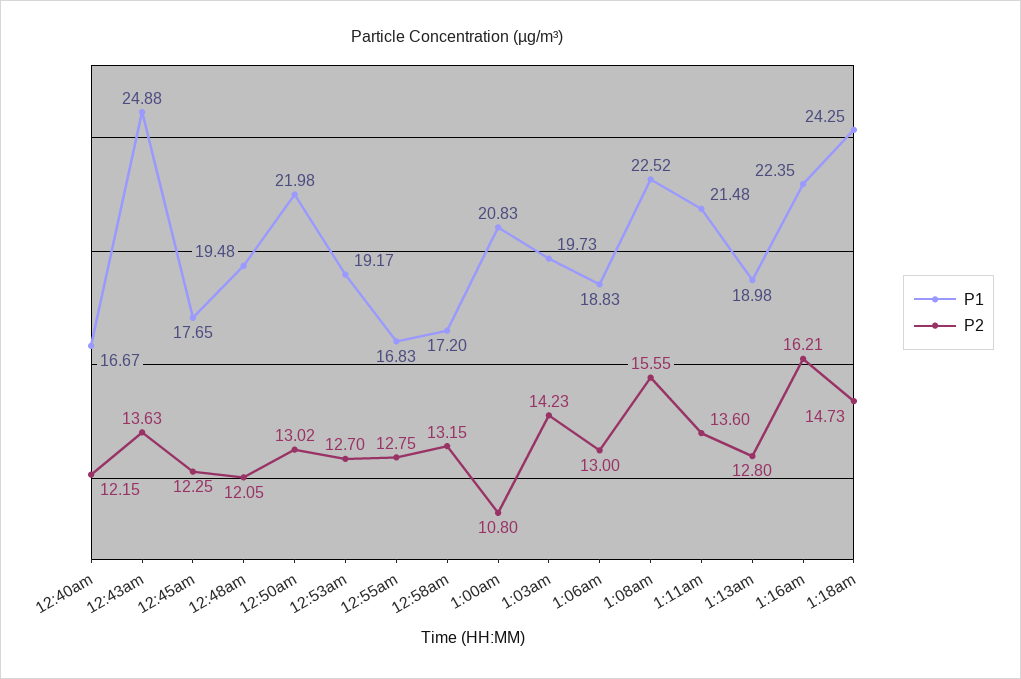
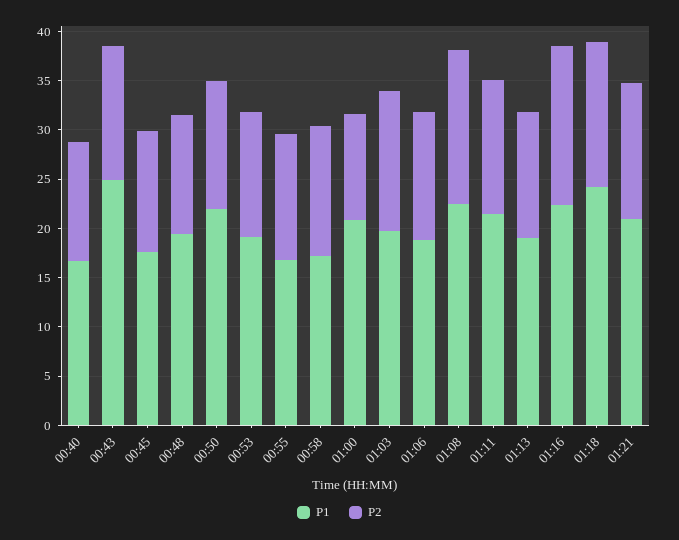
P1, 01:21: none -> 21
P2, 01:21: none -> 14

